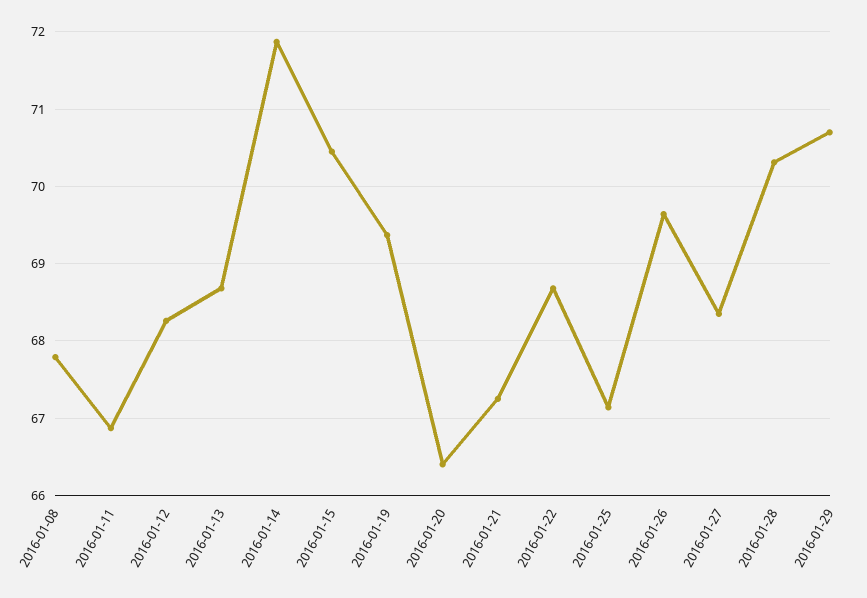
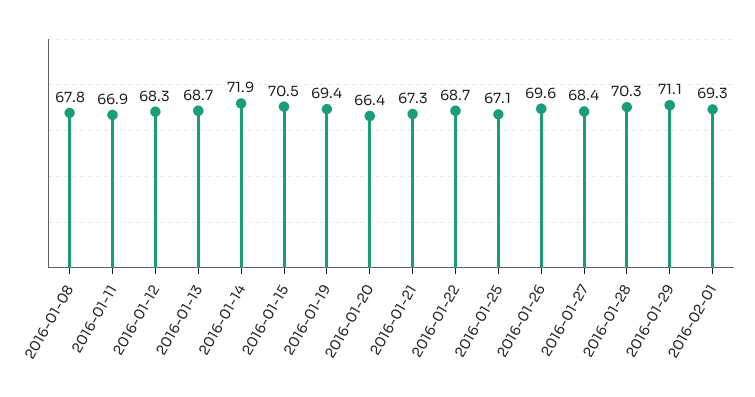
2016-01-29: 70.7 -> 71.1
2016-02-01: none -> 69.3

